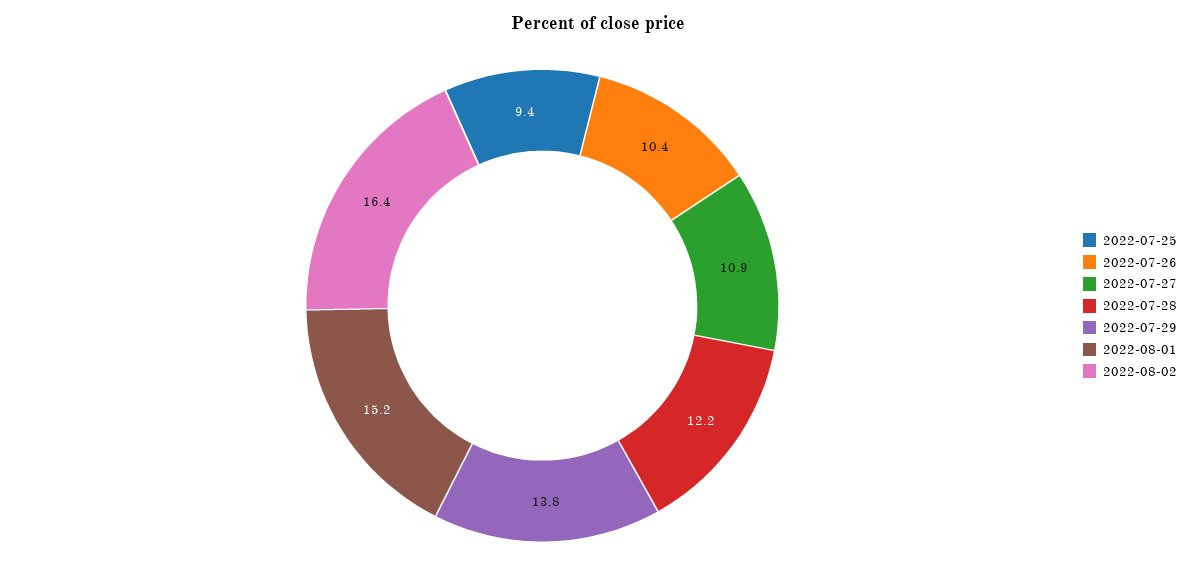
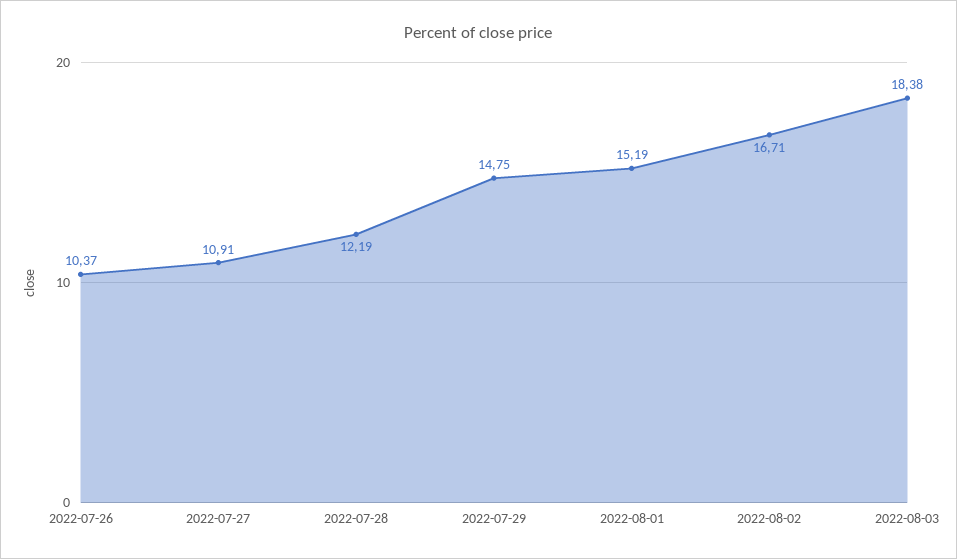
2022-07-25: 9.4 -> none
2022-07-29: 13.8 -> 14.75
2022-08-02: 16.4 -> 16.71
2022-08-03: none -> 18.38

